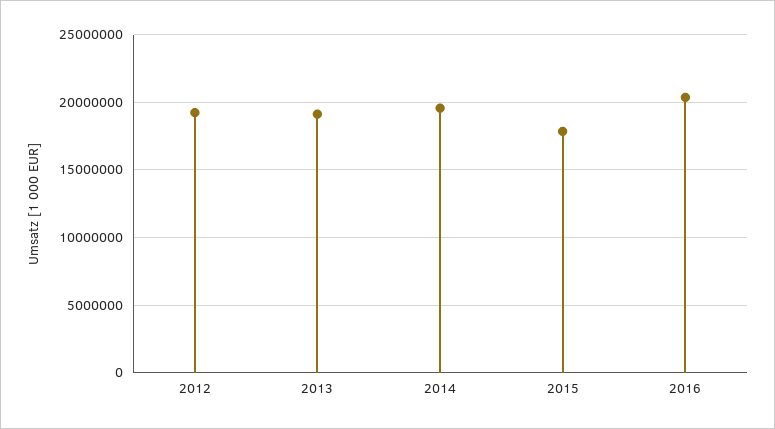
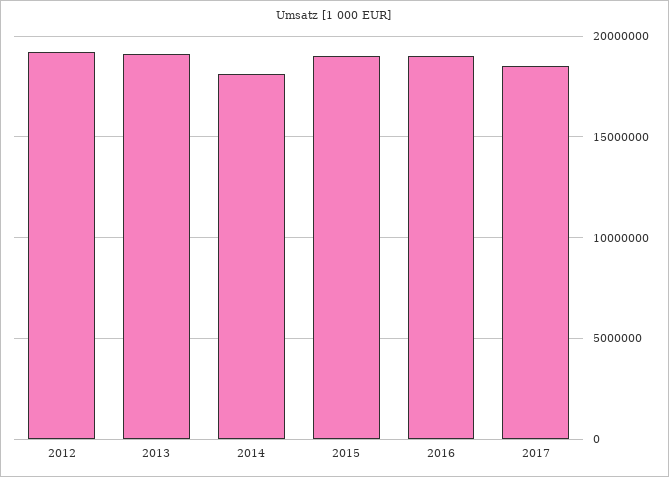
2014: 19500000 -> 18000000
2015: 18000000 -> 19000000
2016: 20500000 -> 19000000
2017: none -> 18500000

